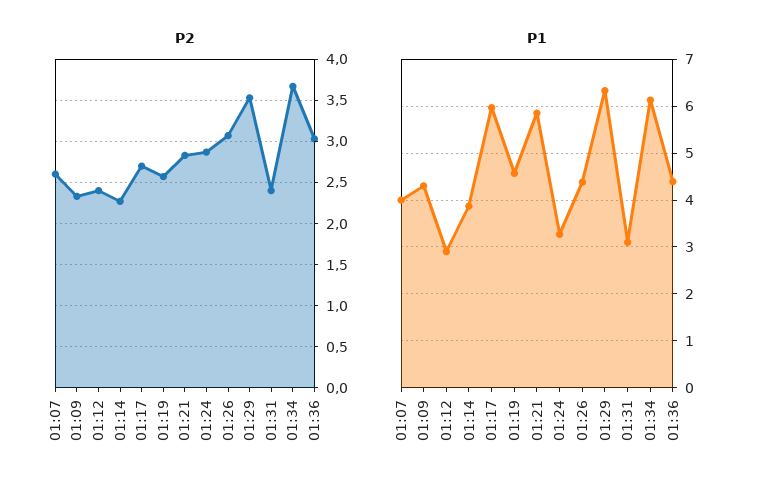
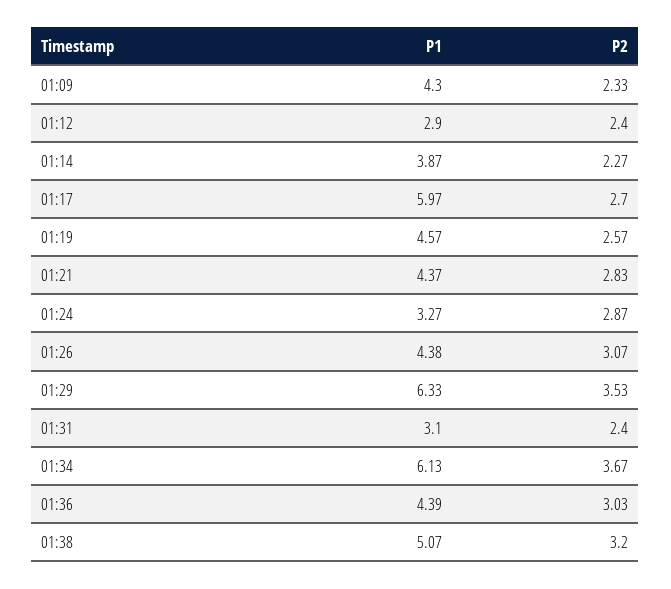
P2, 01:07: 2.6 -> none
P1, 01:07: 4 -> none
P1, 01:21: 5.8 -> 4.37
P1, 01:38: none -> 5.07
P2, 01:38: none -> 3.2

